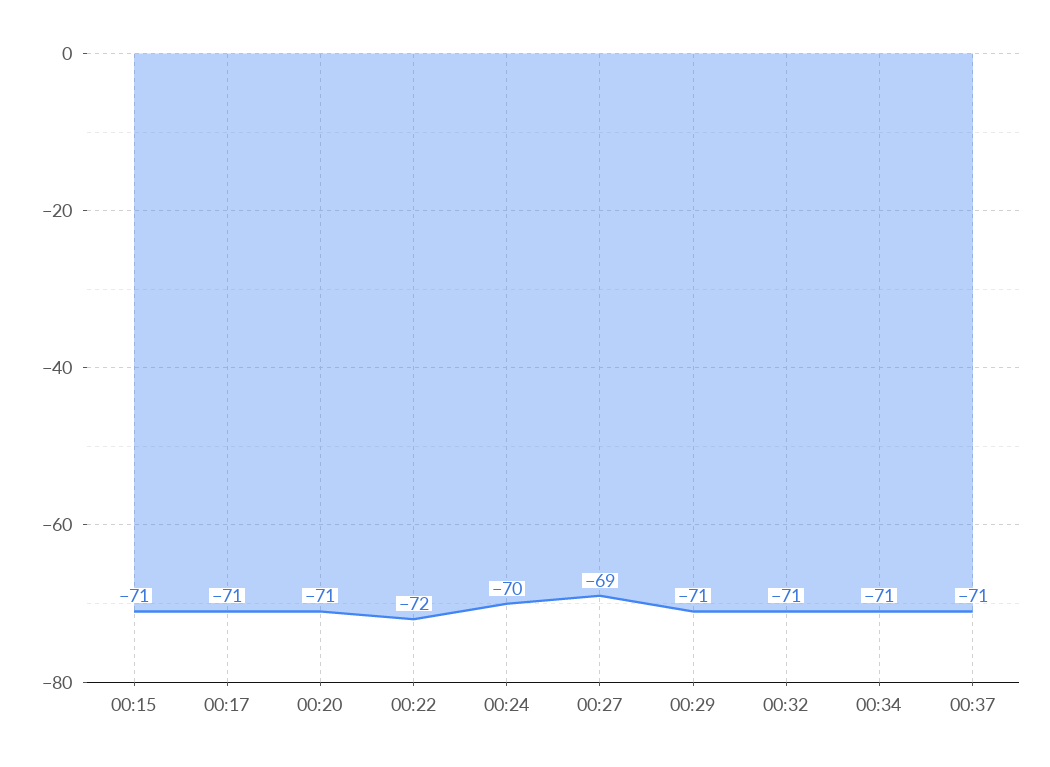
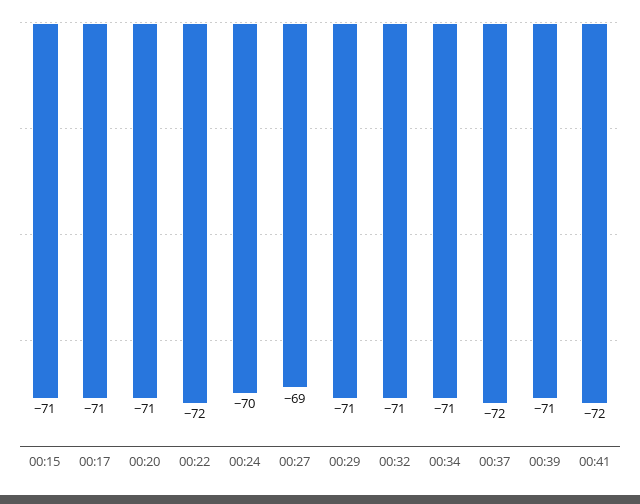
00:37: -71 -> -72
00:39: none -> -71
00:41: none -> -72

